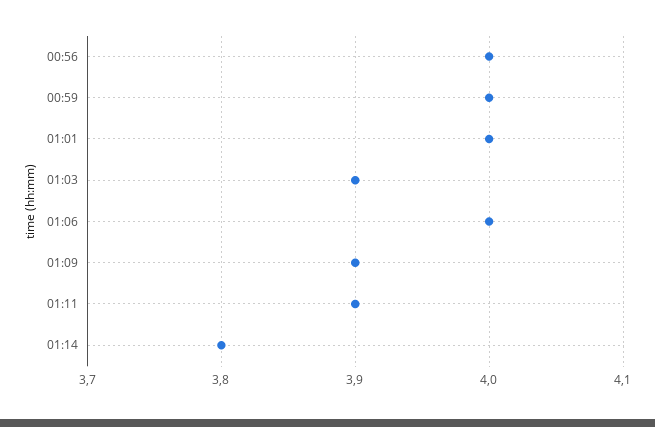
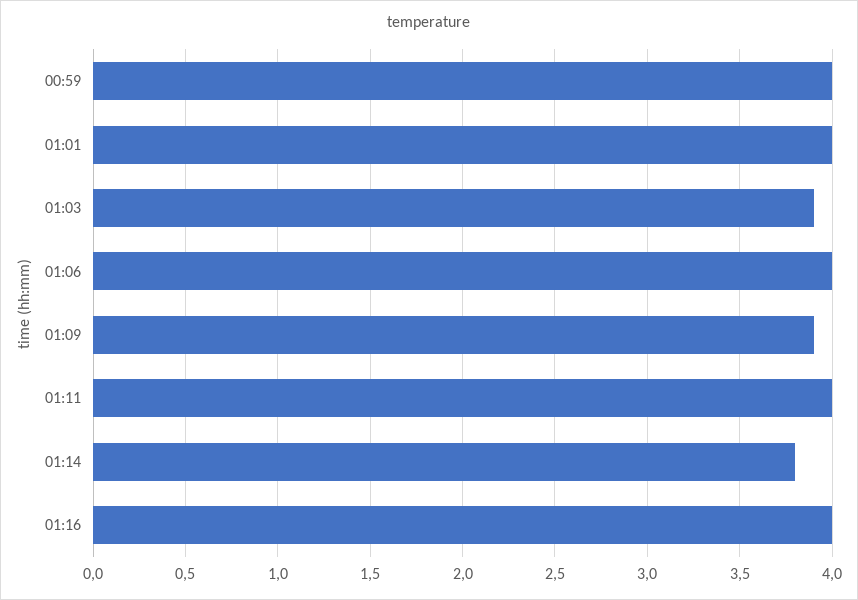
00:56: 4 -> none
01:11: 3.9 -> 4
01:16: none -> 4

